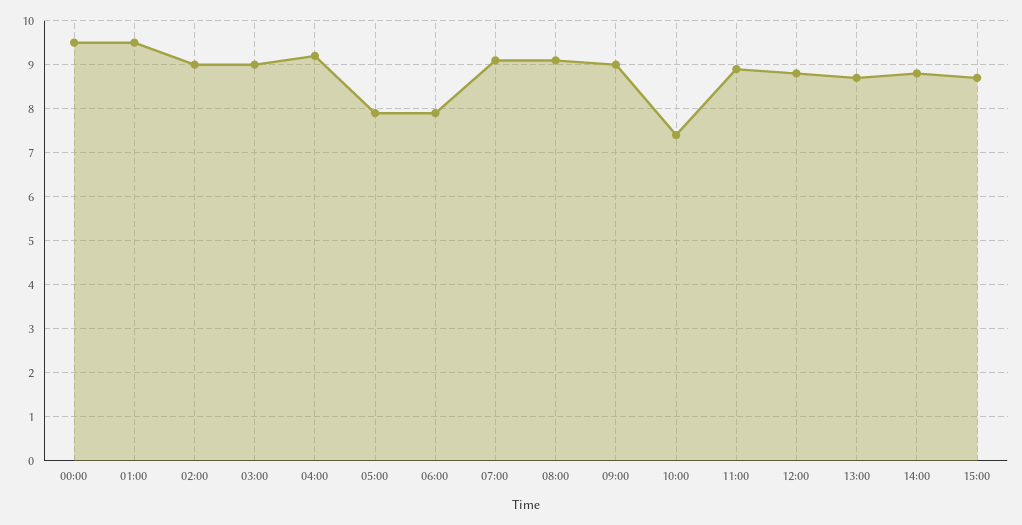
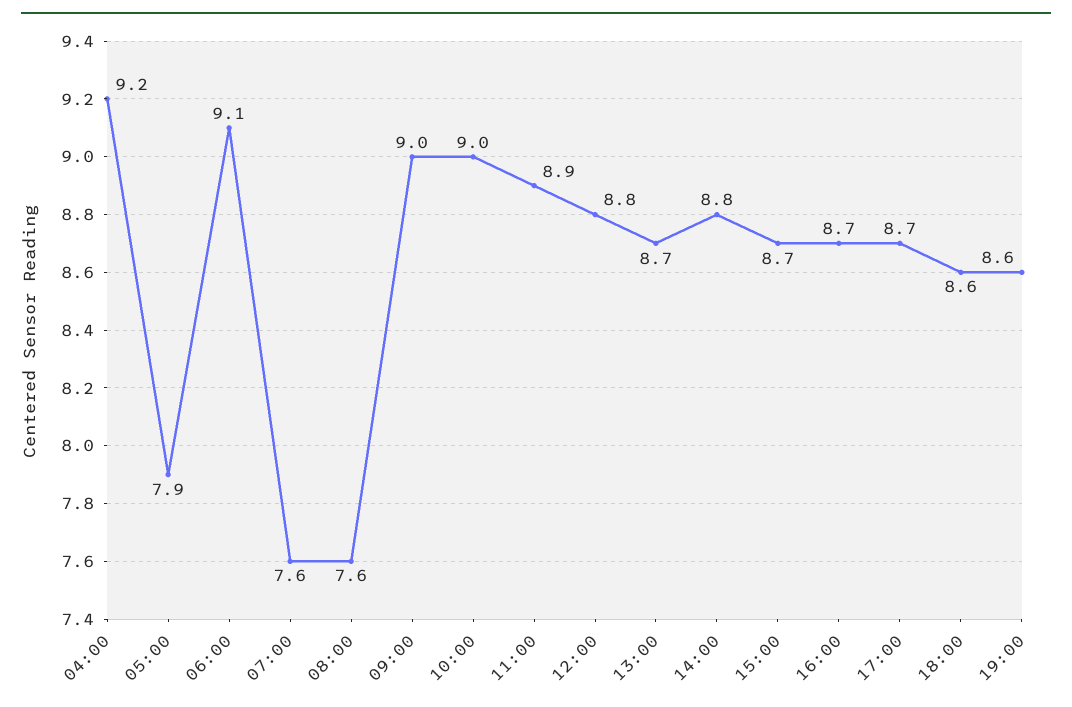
00:00: 9.5 -> none
01:00: 9.5 -> none
02:00: 9 -> none
03:00: 9 -> none
06:00: 8 -> 9.1
07:00: 9 -> 7.6
08:00: 9 -> 7.6
10:00: 7.5 -> 9
16:00: none -> 8.7
17:00: none -> 8.7
18:00: none -> 8.6
19:00: none -> 8.6

